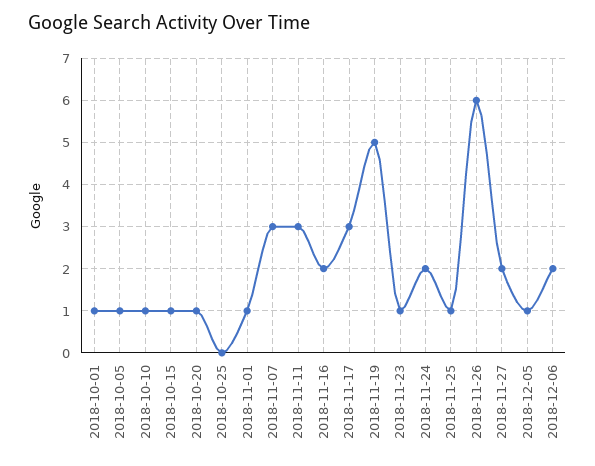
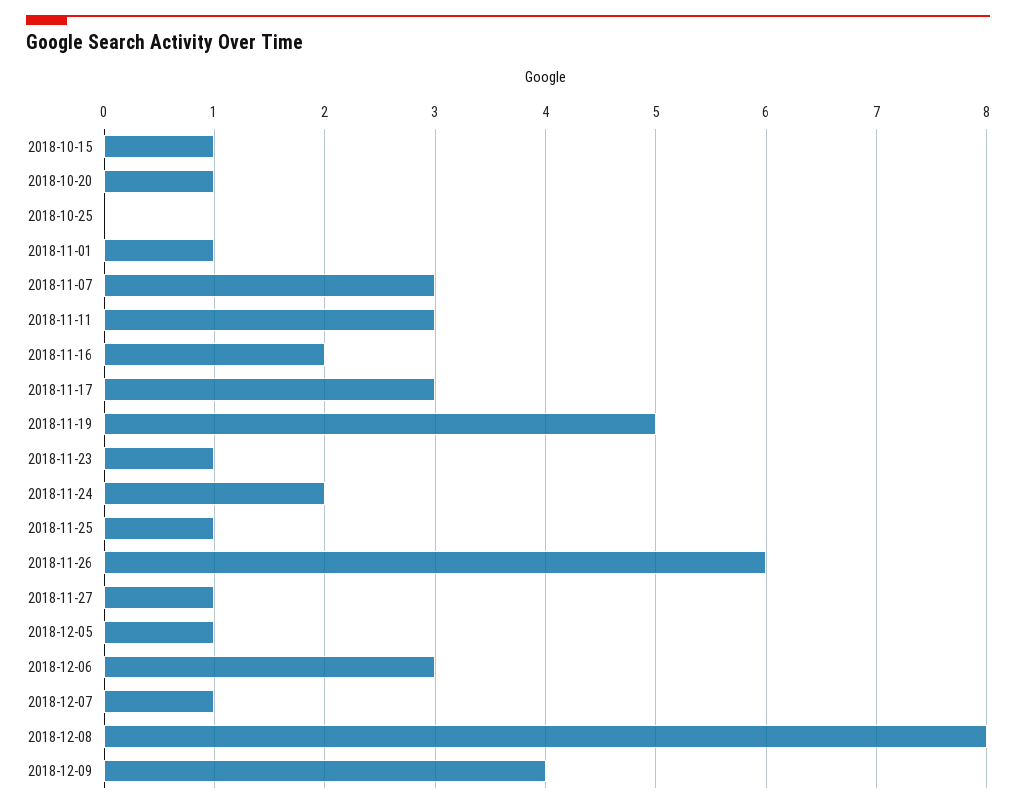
2018-10-01: 1 -> none
2018-10-05: 1 -> none
2018-10-10: 1 -> none
2018-11-27: 2 -> 1
2018-12-06: 2 -> 3
2018-12-07: none -> 1
2018-12-08: none -> 8
2018-12-09: none -> 4

